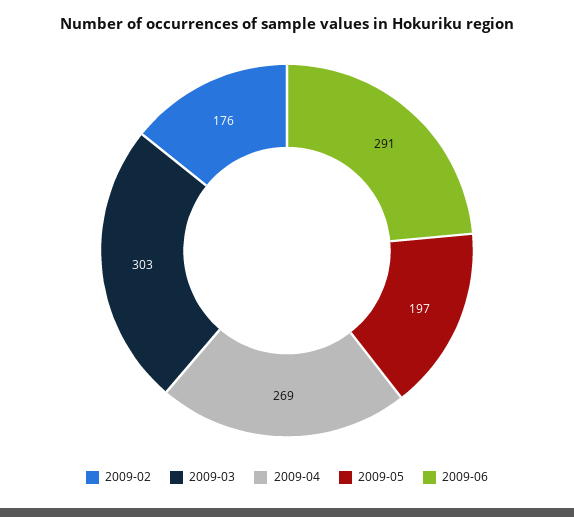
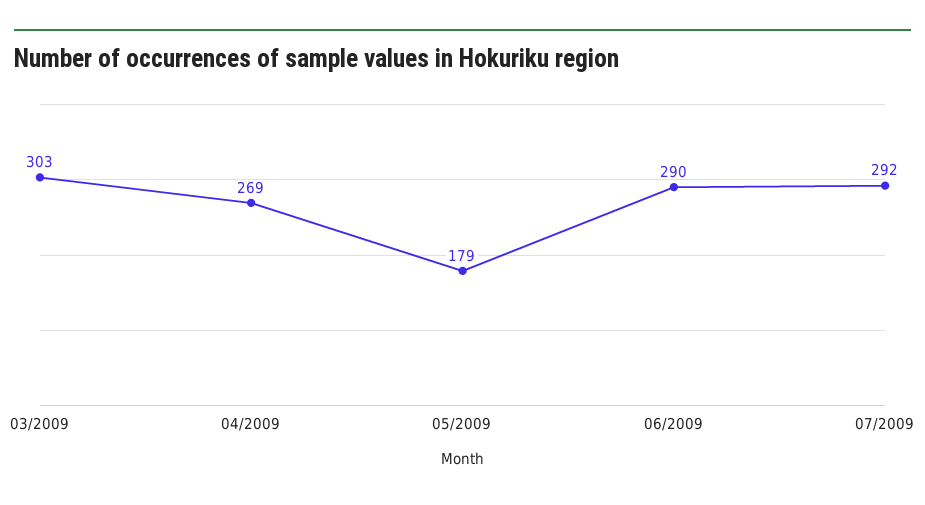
2009-02: 176 -> none
2009-05: 197 -> 179
2009-06: 291 -> 290
07/2009: none -> 292

